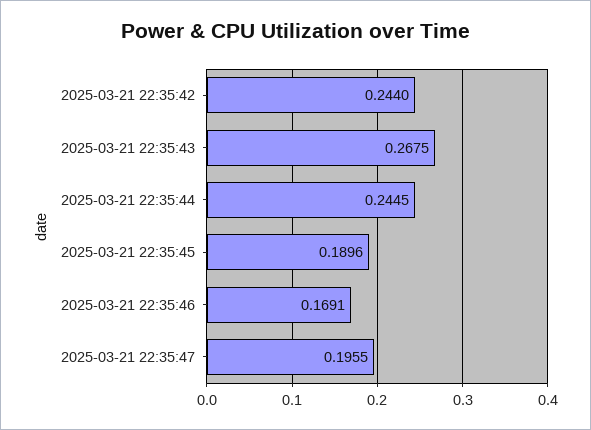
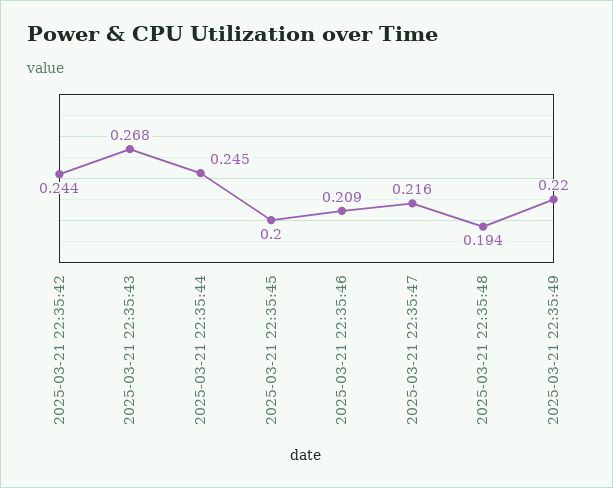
2025-03-21 22:35:45: 0.1896 -> 0.2
2025-03-21 22:35:46: 0.1691 -> 0.209
2025-03-21 22:35:47: 0.1955 -> 0.216
2025-03-21 22:35:48: none -> 0.194
2025-03-21 22:35:49: none -> 0.22

